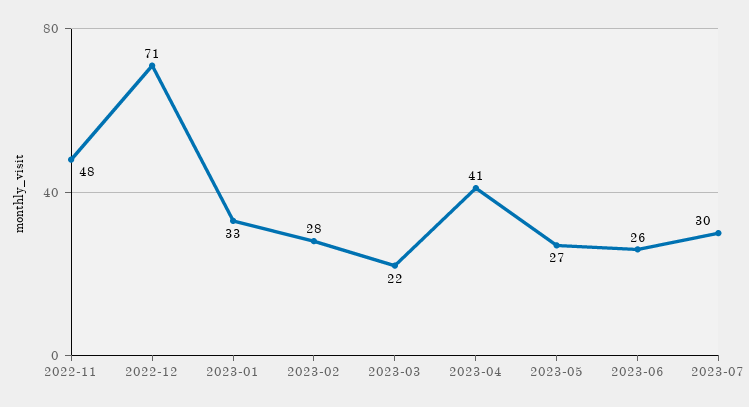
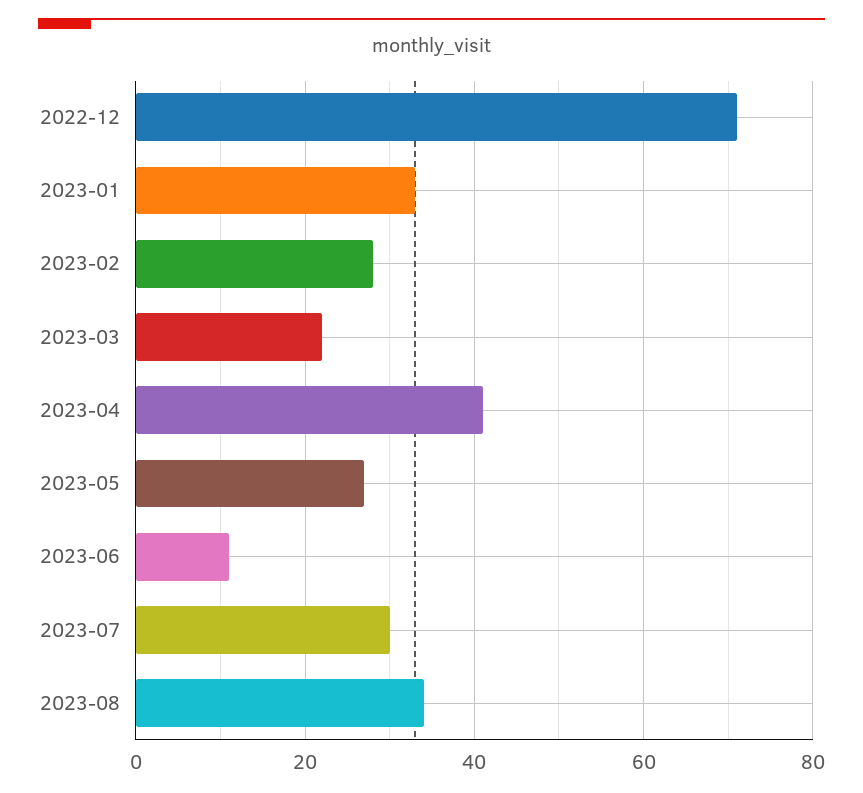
2022-11: 48 -> none
2023-06: 26 -> 10
2023-08: none -> 35

